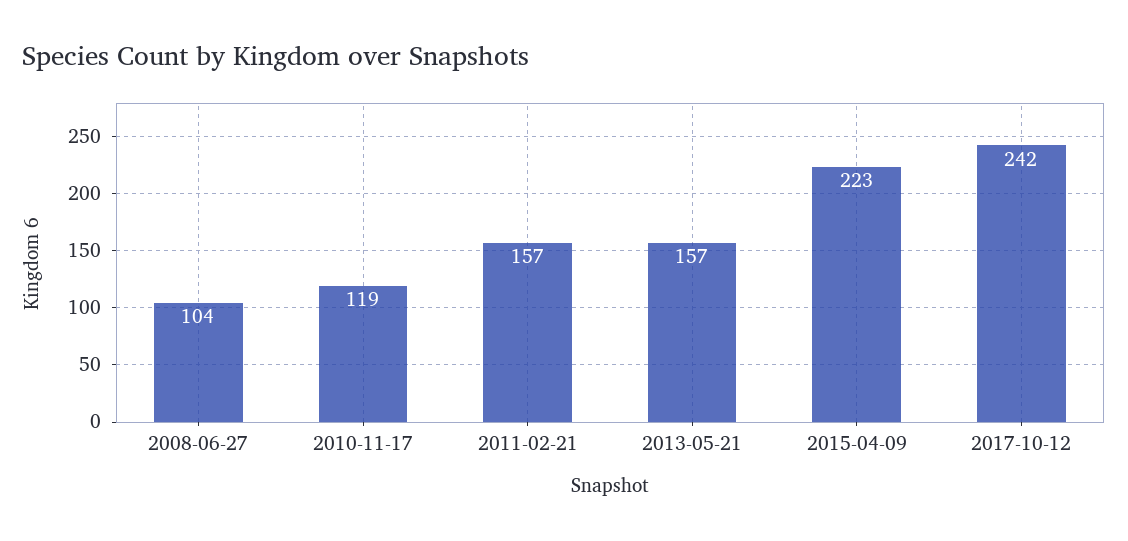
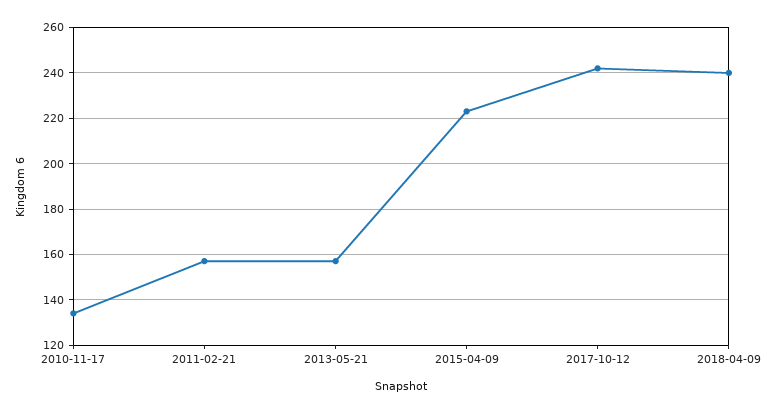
2008-06-27: 104 -> none
2010-11-17: 119 -> 135
2018-04-09: none -> 240

